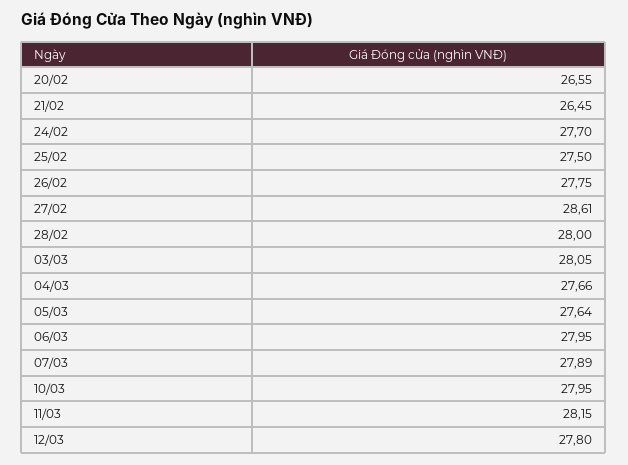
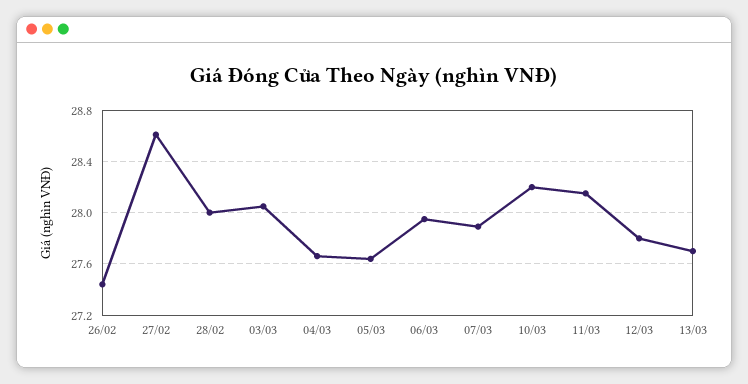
20/02: 26.55 -> none
21/02: 26.45 -> none
24/02: 27.7 -> none
25/02: 27.5 -> none
26/02: 27.75 -> 27.45
10/03: 27.95 -> 28.2
13/03: none -> 27.7

